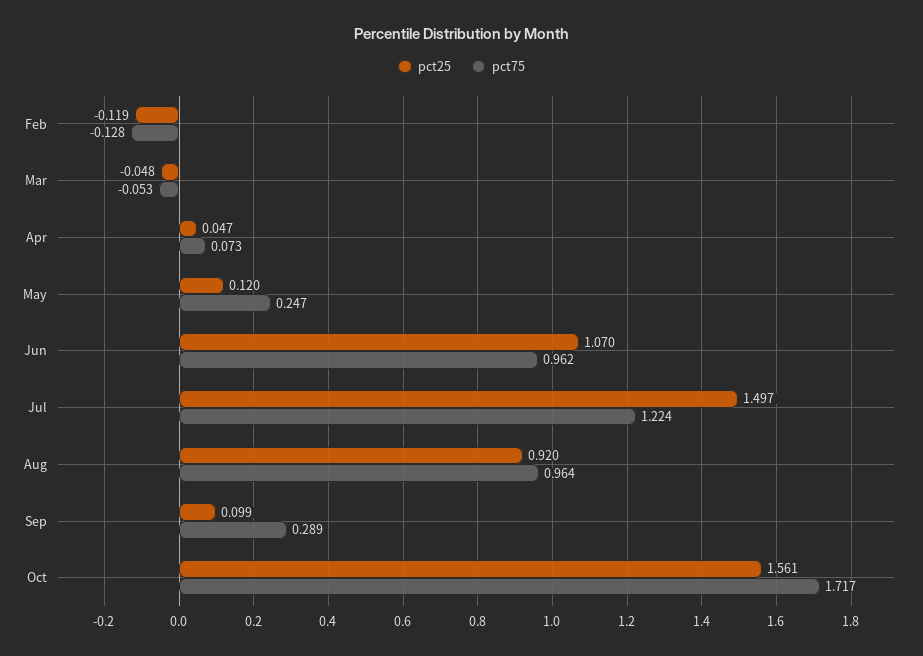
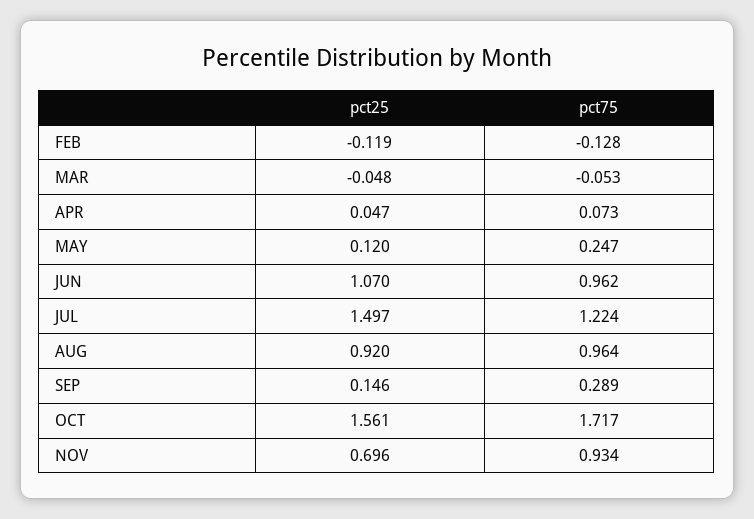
pct25, Sep: 0.099 -> 0.146
pct25, NOV: none -> 0.696
pct75, NOV: none -> 0.934

